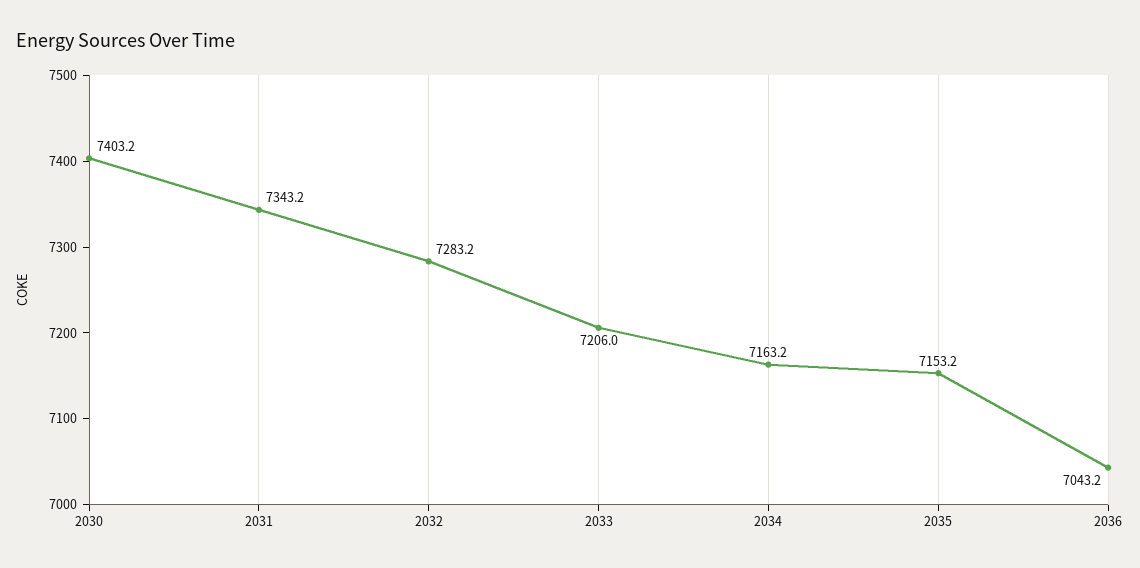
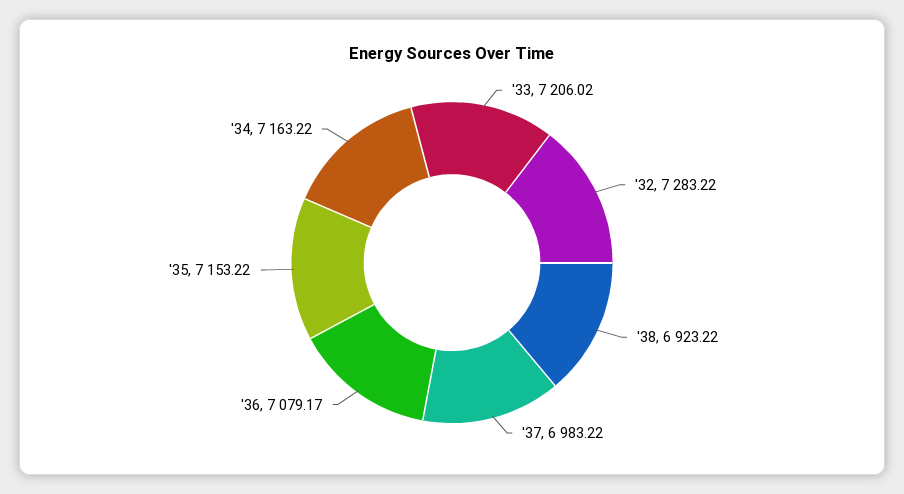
2030: 7403.2 -> none
2031: 7343.2 -> none
2036: 7043.2 -> 7079.17
'38: none -> 6923.22
'37: none -> 6983.22

